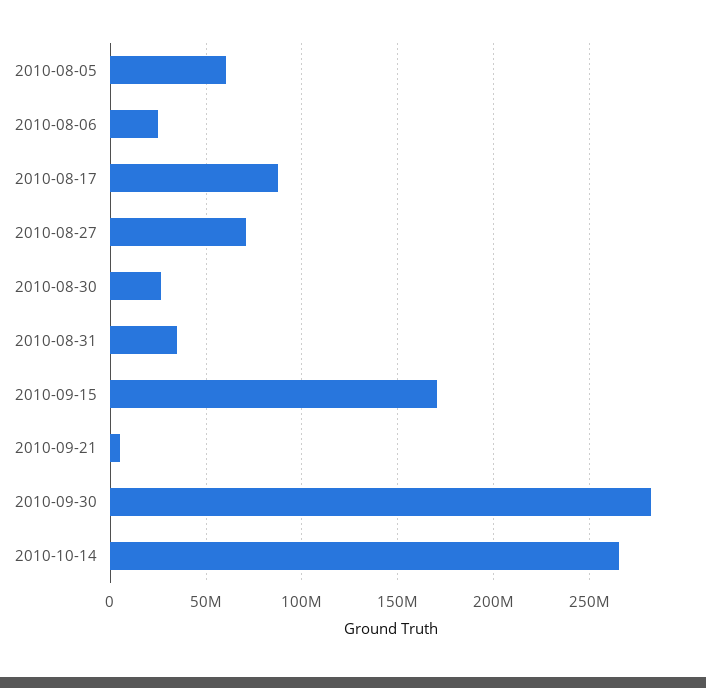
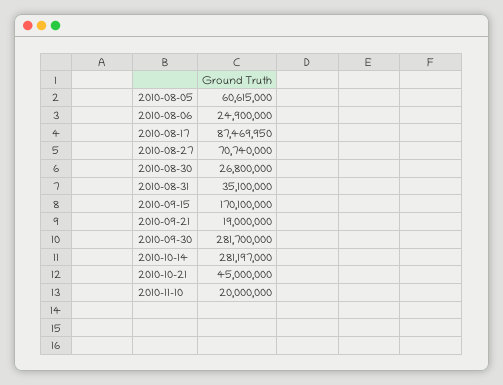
2010-09-21: 5000000 -> 19000000
2010-10-14: 265000000 -> 281197000
2010-10-21: none -> 45000000
2010-11-10: none -> 20000000

